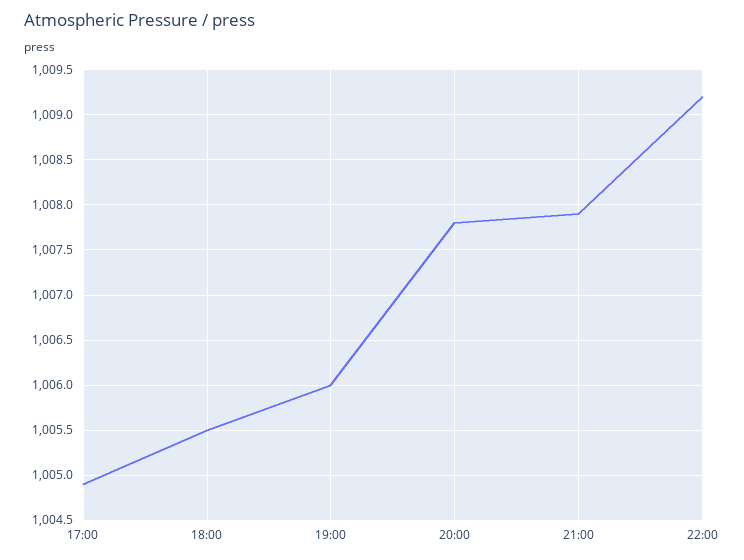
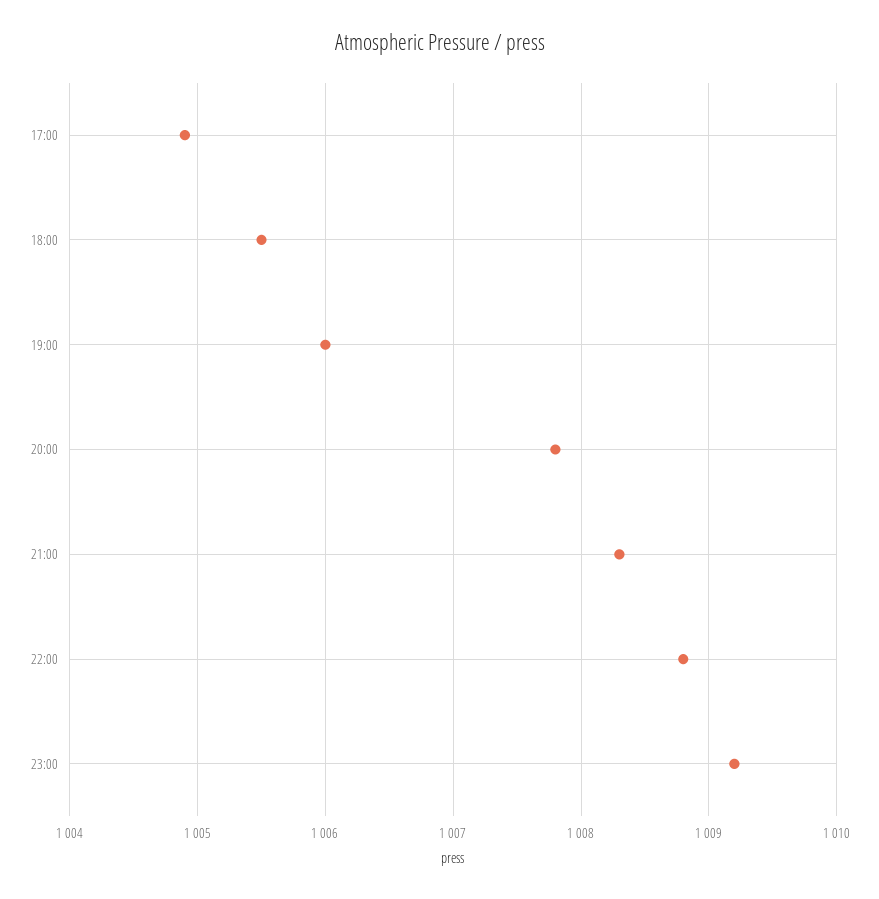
21:00: 1007.9 -> 1008.3
22:00: 1009.2 -> 1008.8
23:00: none -> 1009.2

